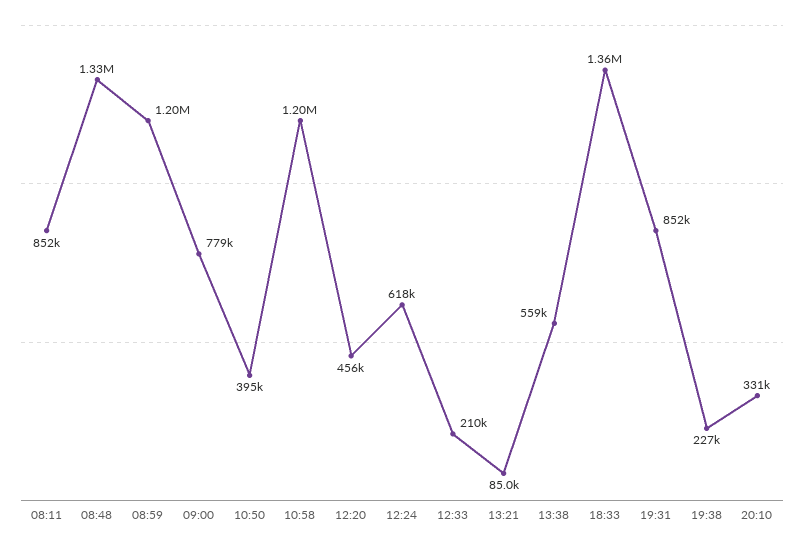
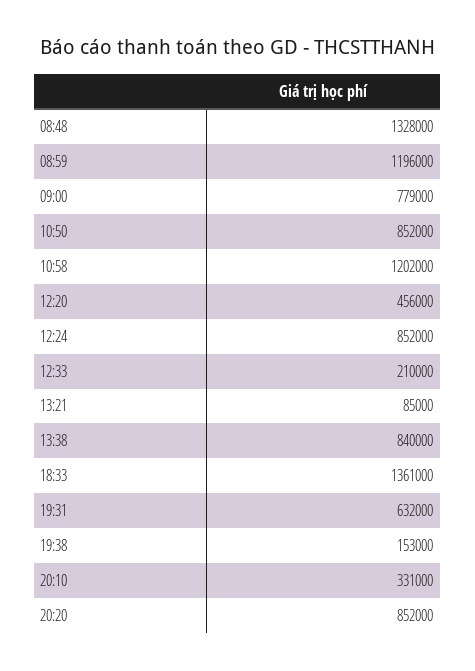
08:11: 852000 -> none
10:50: 395000 -> 852000
12:24: 618000 -> 852000
13:38: 559000 -> 840000
19:31: 852000 -> 632000
19:38: 227000 -> 153000
20:20: none -> 852000

